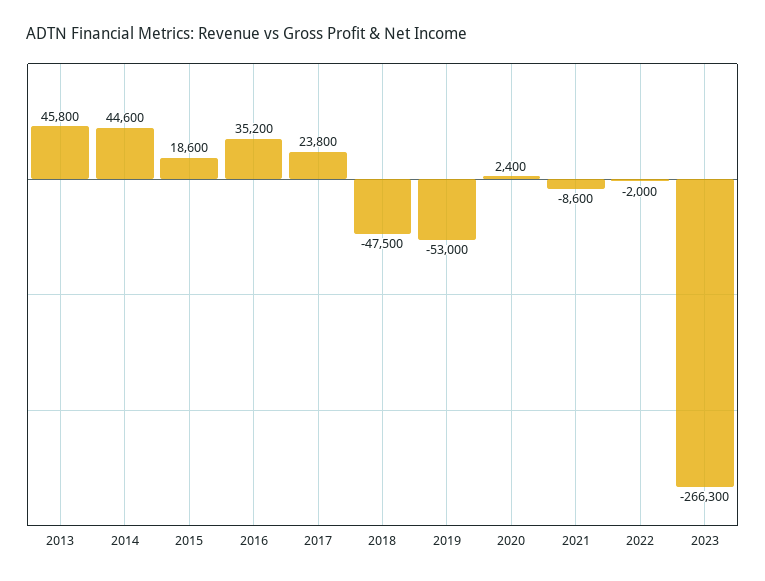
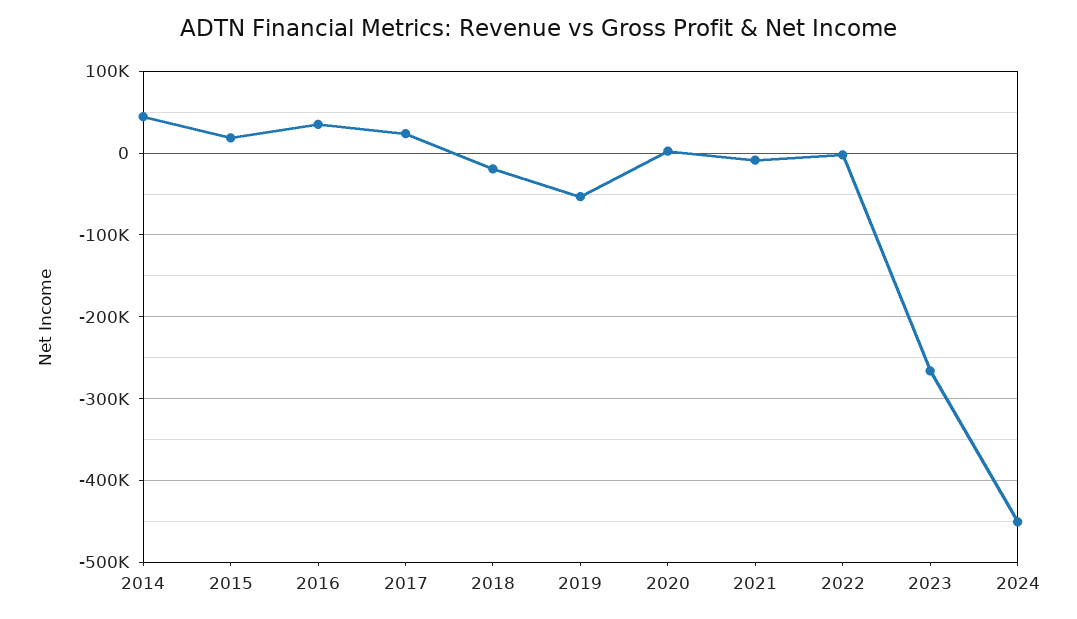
2013: 45800 -> none
2018: -47500 -> -20000
2024: none -> -450000

